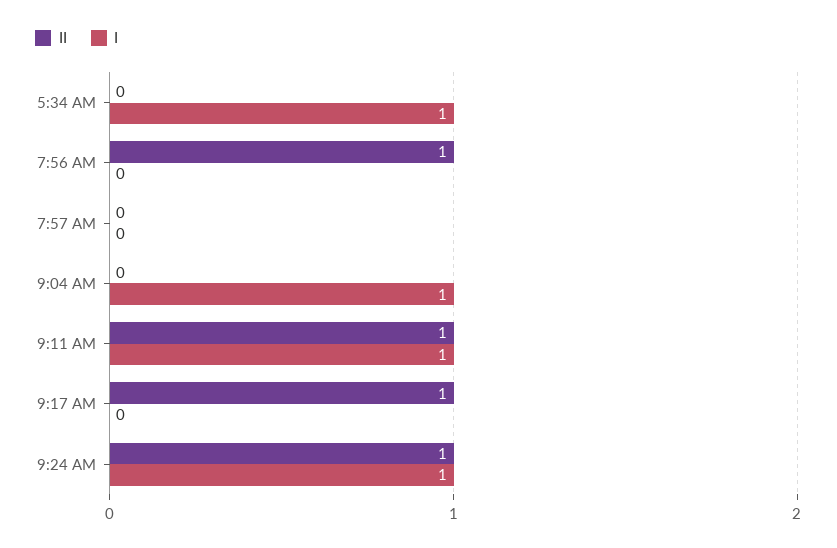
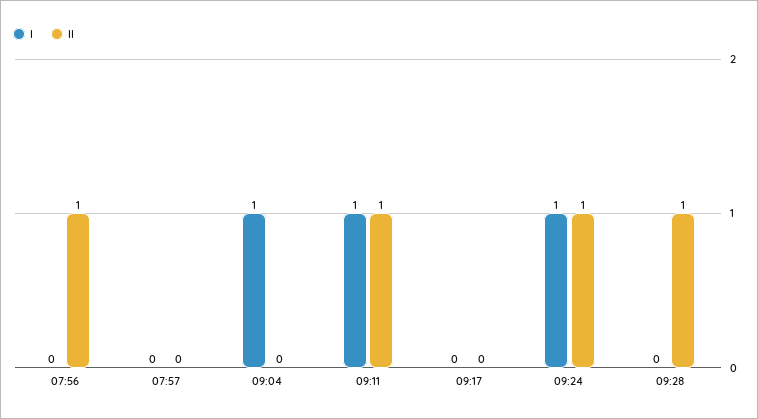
II, 5:34 AM: 0 -> none
I, 5:34 AM: 1 -> none
II, 9:17 AM: 1 -> 0
I, 09:28: none -> 0
II, 09:28: none -> 1

